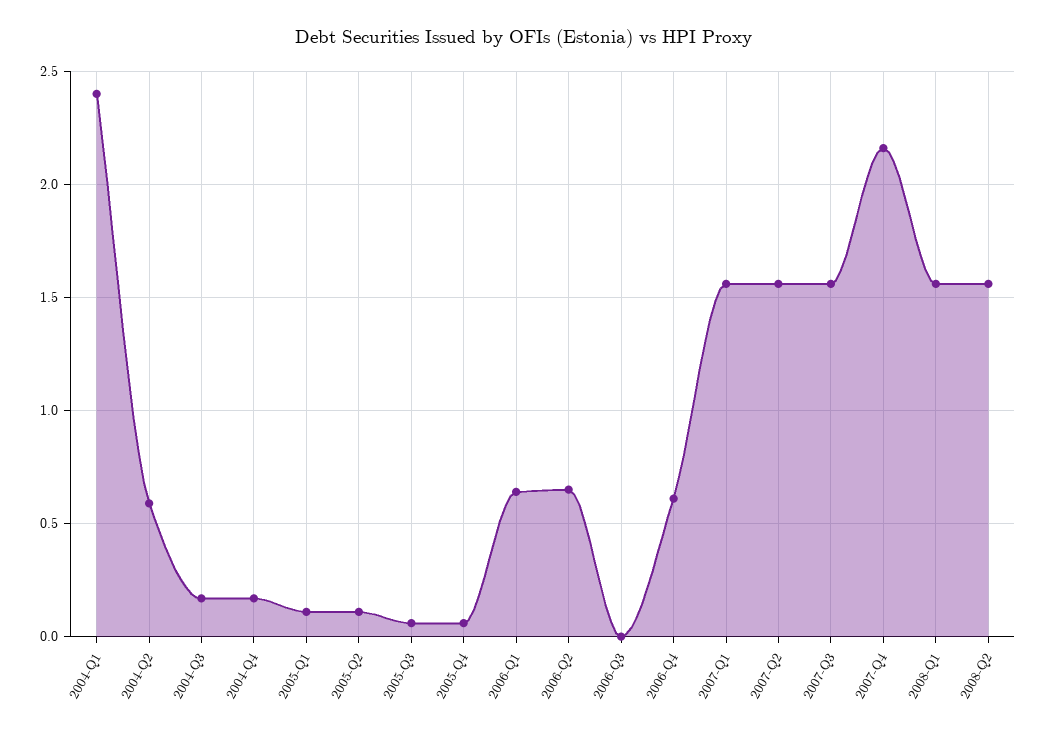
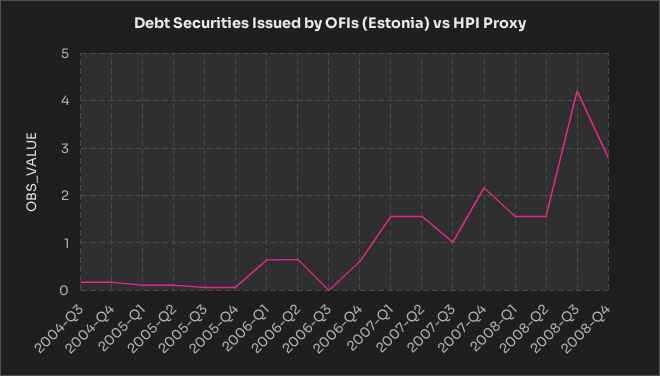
2004-Q1: 2.4 -> none
2004-Q2: 0.6 -> none
2007-Q3: 1.55 -> 1
2008-Q3: none -> 4.2
2008-Q4: none -> 2.8

